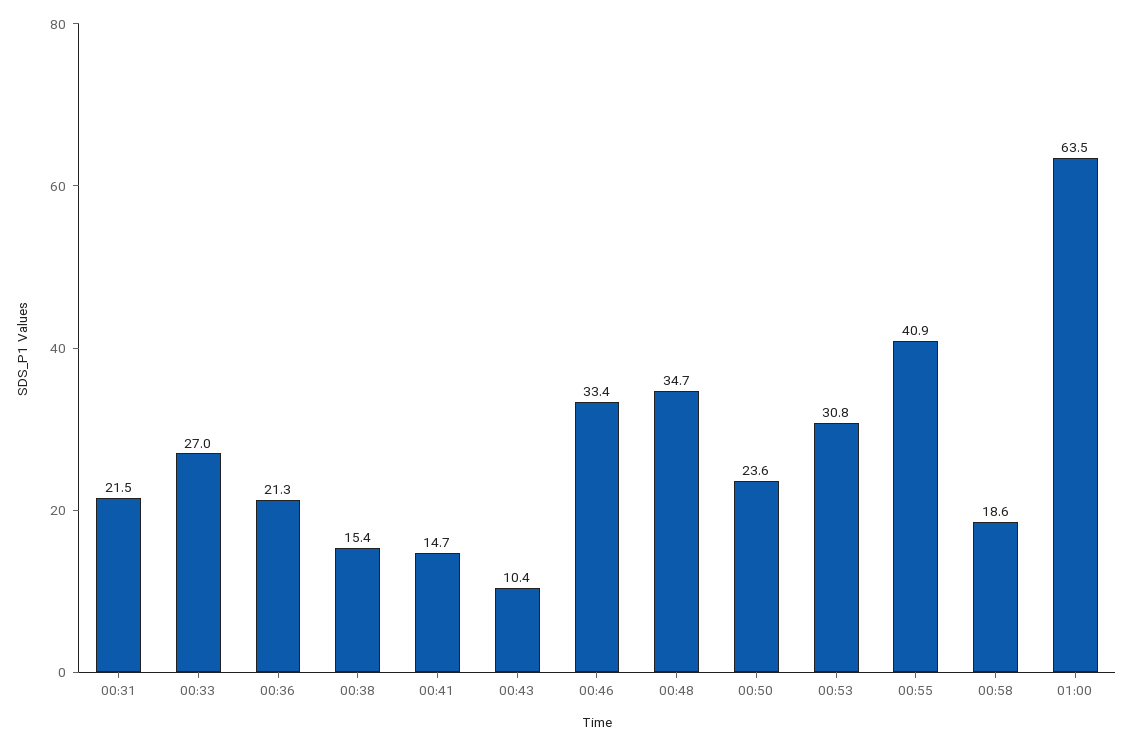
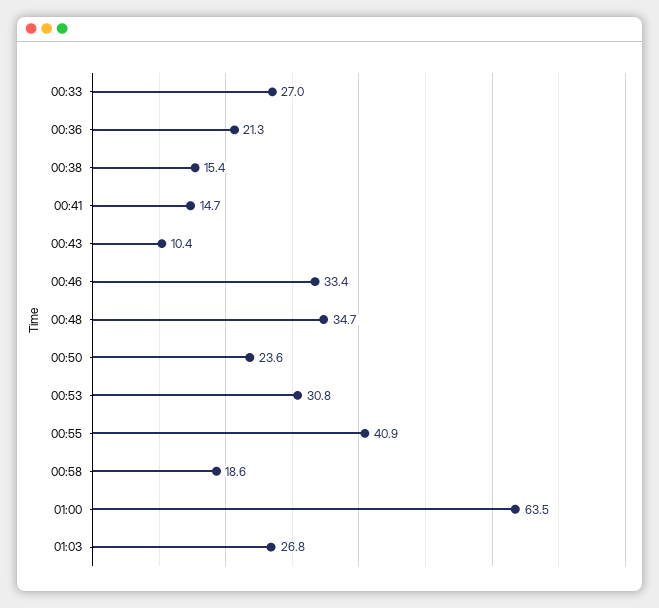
00:31: 21.5 -> none
01:03: none -> 26.8

